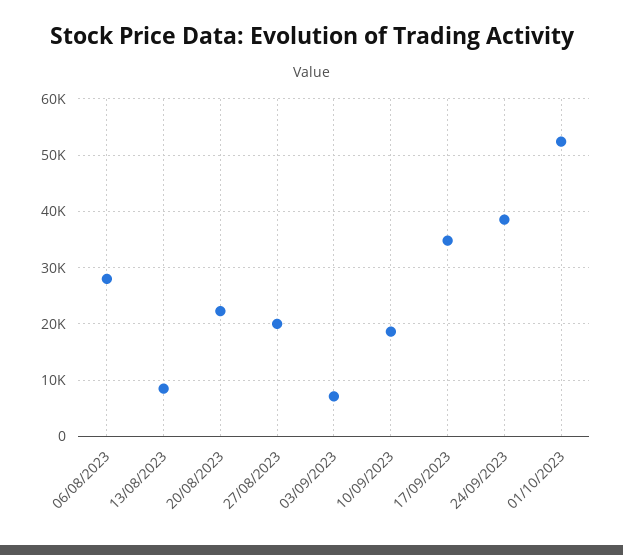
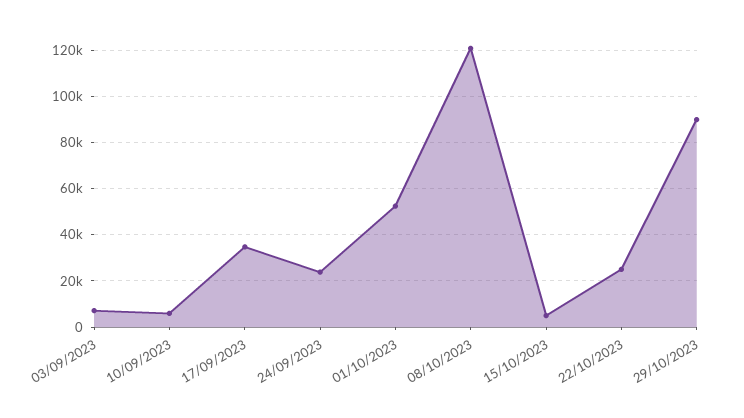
06/08/2023: 28000 -> none
13/08/2023: 8000 -> none
20/08/2023: 22000 -> none
27/08/2023: 20000 -> none
10/09/2023: 18000 -> 5000
24/09/2023: 38000 -> 25000
08/10/2023: none -> 120000
15/10/2023: none -> 5000
22/10/2023: none -> 25000
29/10/2023: none -> 90000

